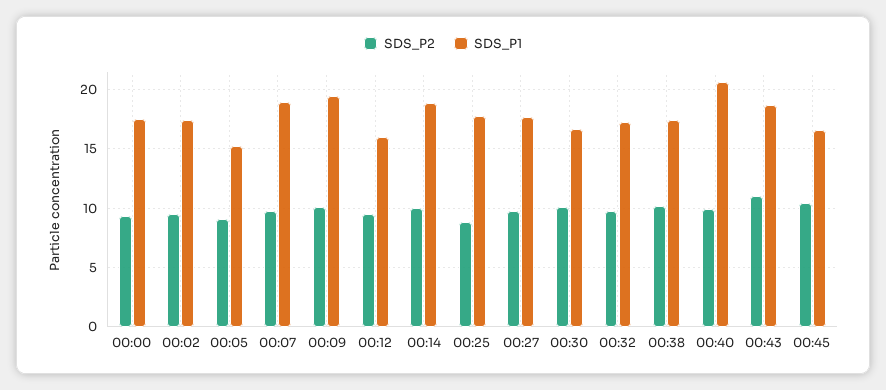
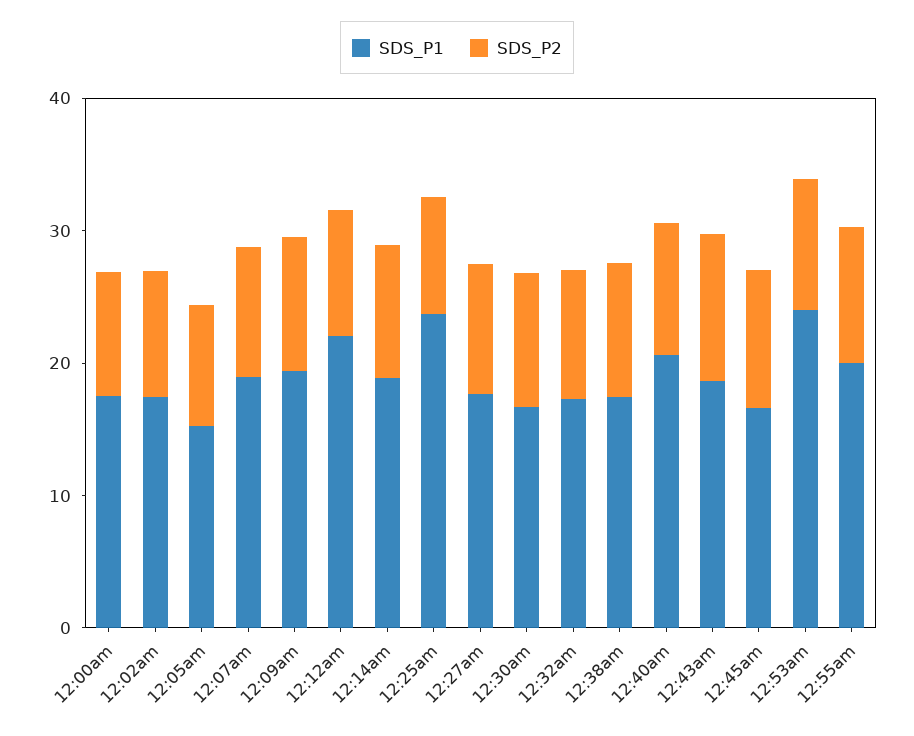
SDS_P1, 00:12: 16 -> 22
SDS_P1, 00:25: 18 -> 24
SDS_P1, 12:53am: none -> 24
SDS_P2, 12:53am: none -> 10
SDS_P1, 12:55am: none -> 20
SDS_P2, 12:55am: none -> 10

